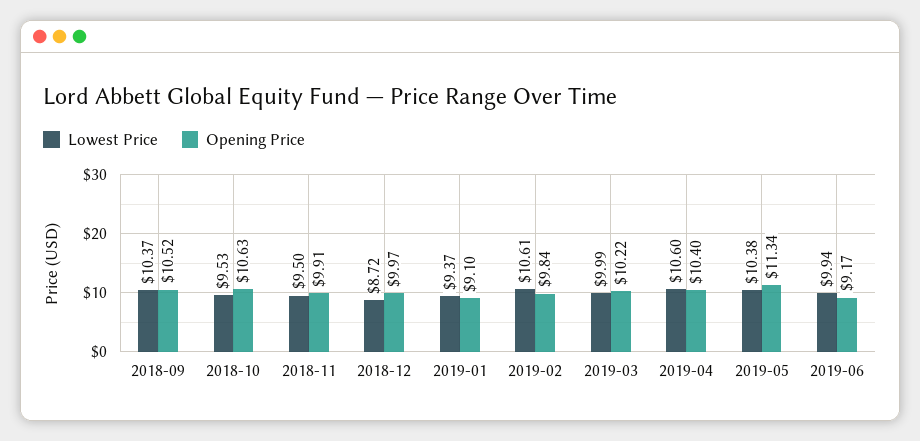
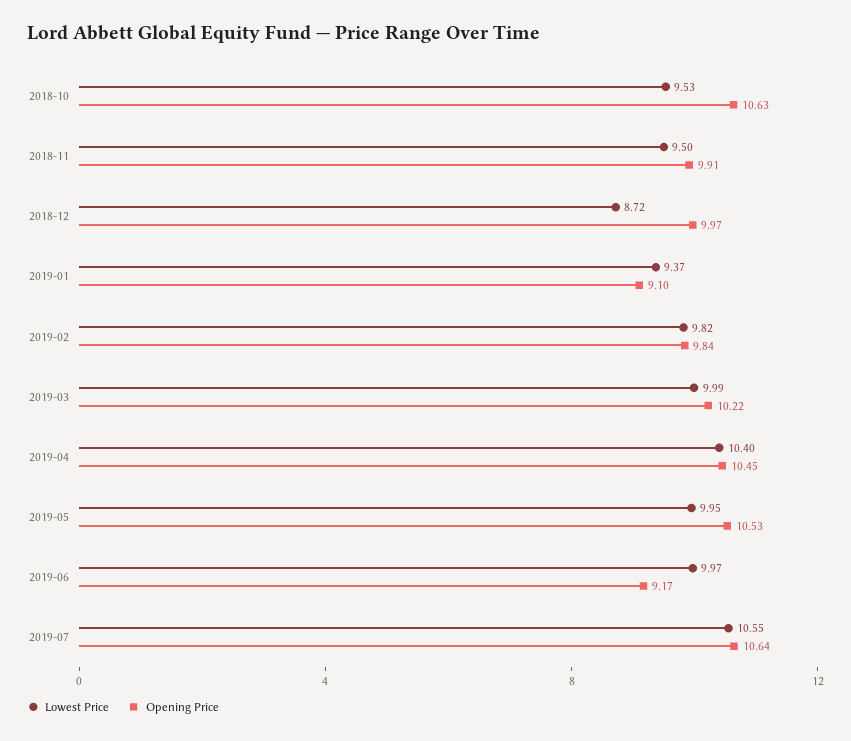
Lowest Price, 2018-09: 10.37 -> none
Opening Price, 2018-09: 10.52 -> none
Lowest Price, 2019-02: 10.61 -> 9.82
Lowest Price, 2019-04: 10.6 -> 10.4
Opening Price, 2019-04: 10.4 -> 10.45
Lowest Price, 2019-05: 10.38 -> 9.95
Opening Price, 2019-05: 11.34 -> 10.53
Lowest Price, 2019-06: 9.94 -> 9.97
Lowest Price, 2019-07: none -> 10.55
Opening Price, 2019-07: none -> 10.64

